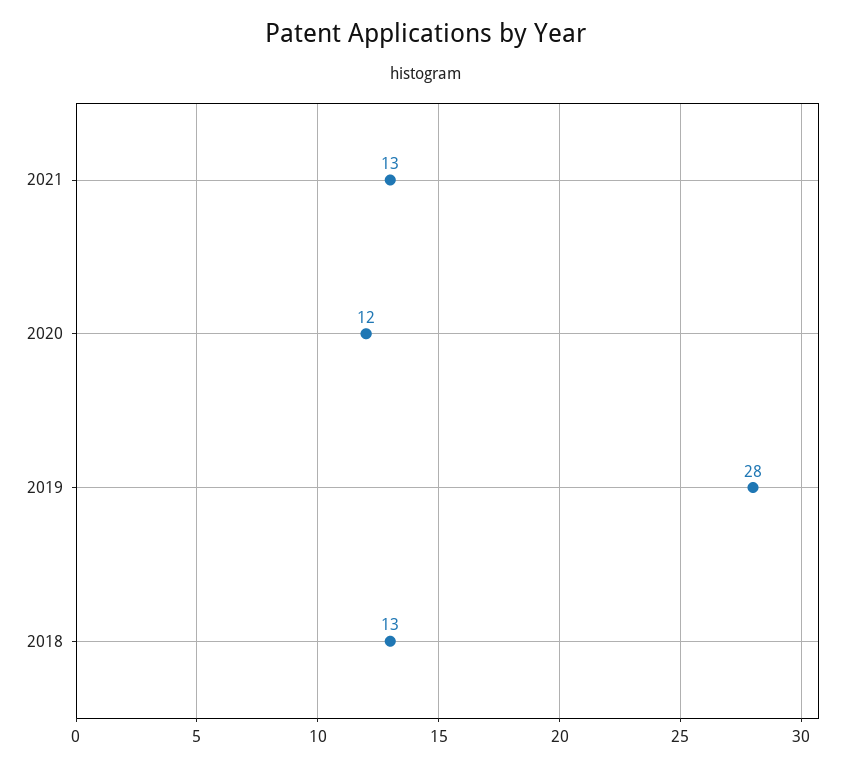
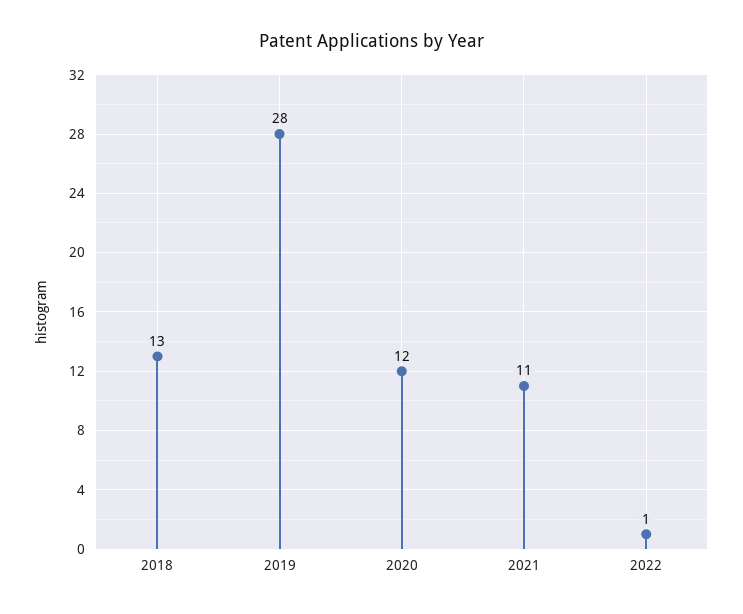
2021: 13 -> 11
2022: none -> 1

